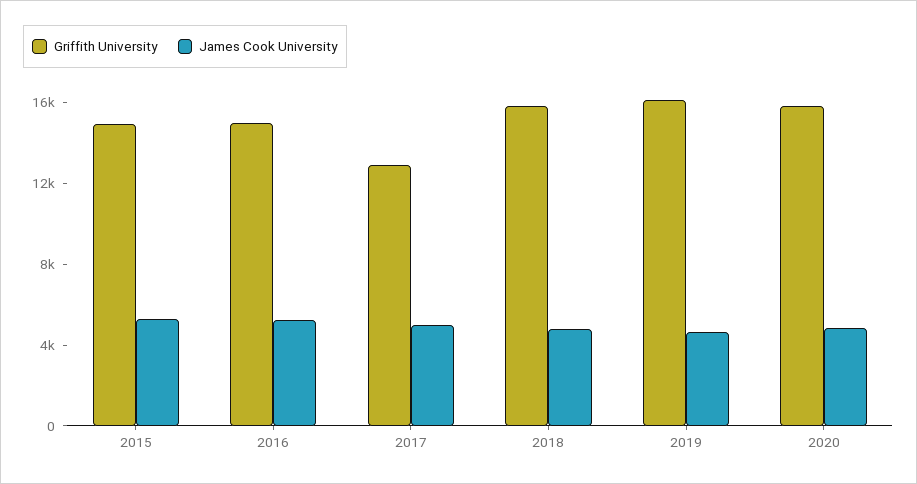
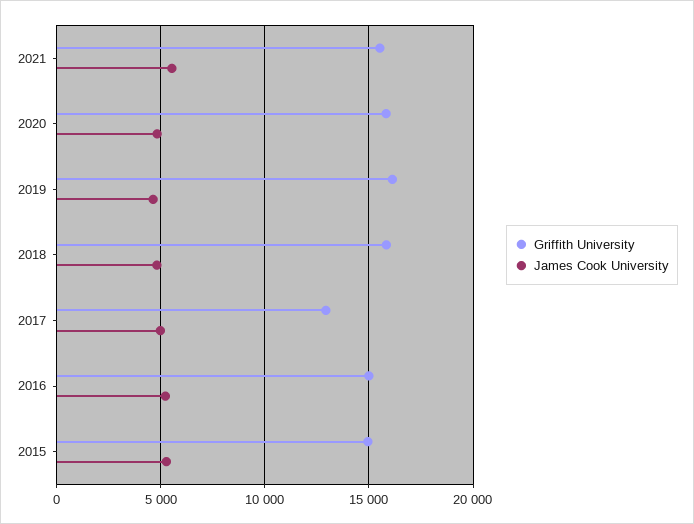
Griffith University, 2021: none -> 15500
James Cook University, 2021: none -> 5500

